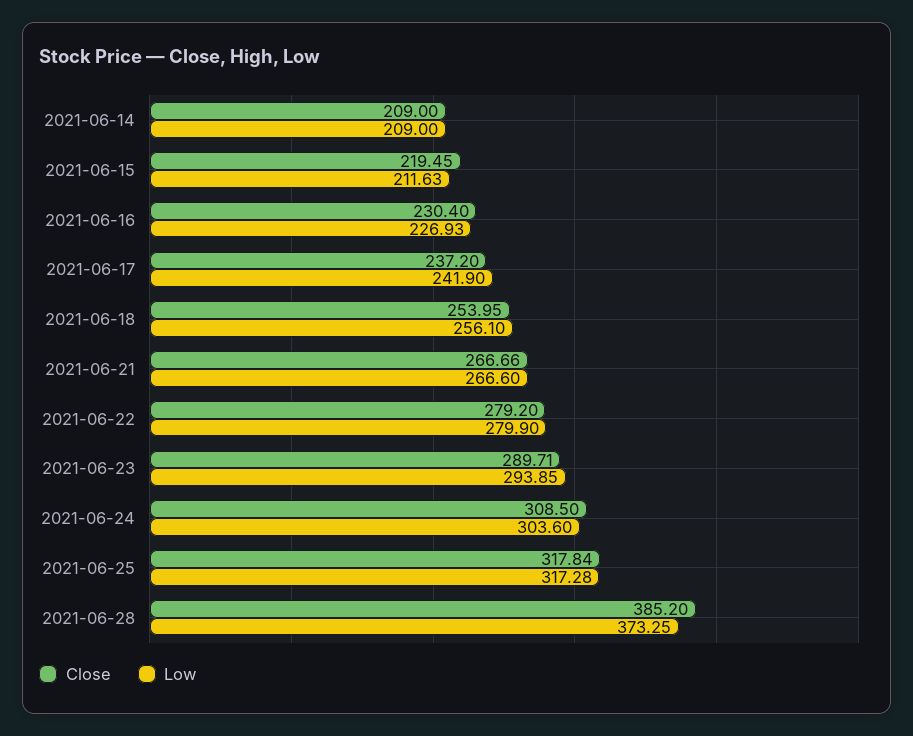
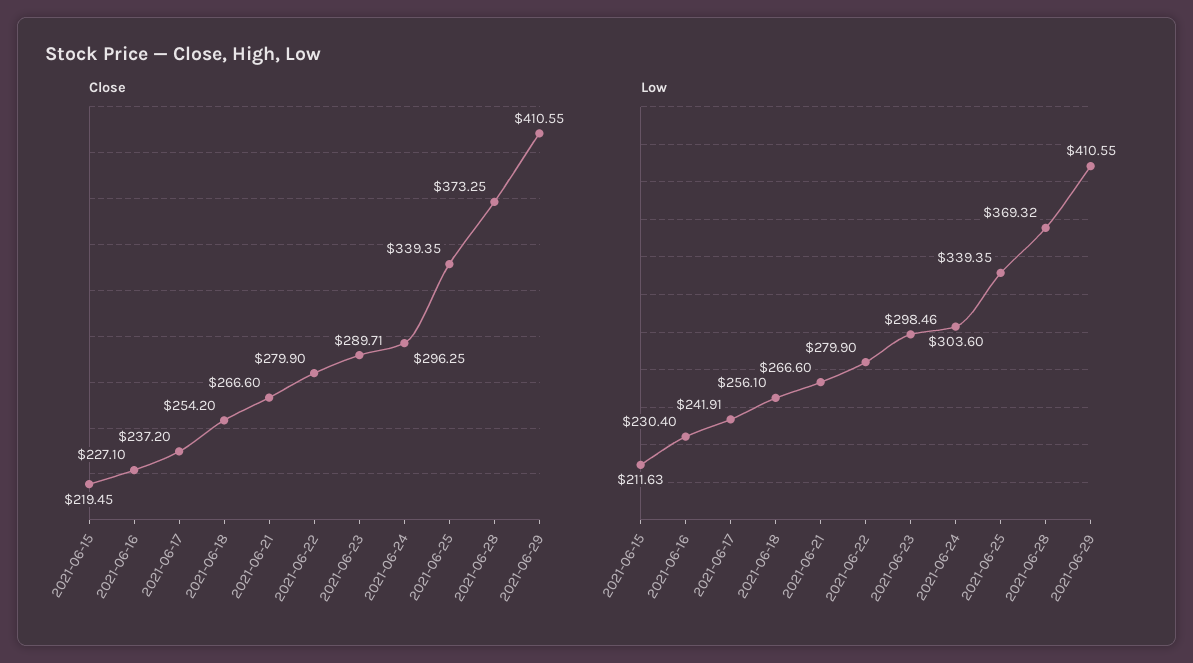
Close, 2021-06-14: 209 -> none
Low, 2021-06-14: 209 -> none
Close, 2021-06-16: 230.4 -> 227.1
Low, 2021-06-16: 226.93 -> 230.4
Low, 2021-06-17: 241.9 -> 241.91
Close, 2021-06-18: 253.95 -> 254.2
Close, 2021-06-21: 266.66 -> 266.6
Close, 2021-06-22: 279.2 -> 279.9
Low, 2021-06-23: 293.85 -> 298.46
Close, 2021-06-24: 308.5 -> 296.25
Close, 2021-06-25: 317.84 -> 339.35
Low, 2021-06-25: 317.28 -> 339.35
Close, 2021-06-28: 385.2 -> 373.25
Low, 2021-06-28: 373.25 -> 369.32
Close, 2021-06-29: none -> 410.55
Low, 2021-06-29: none -> 410.55

